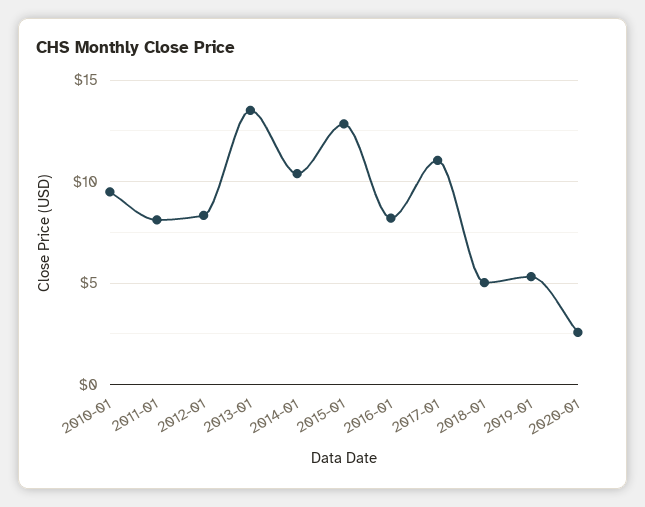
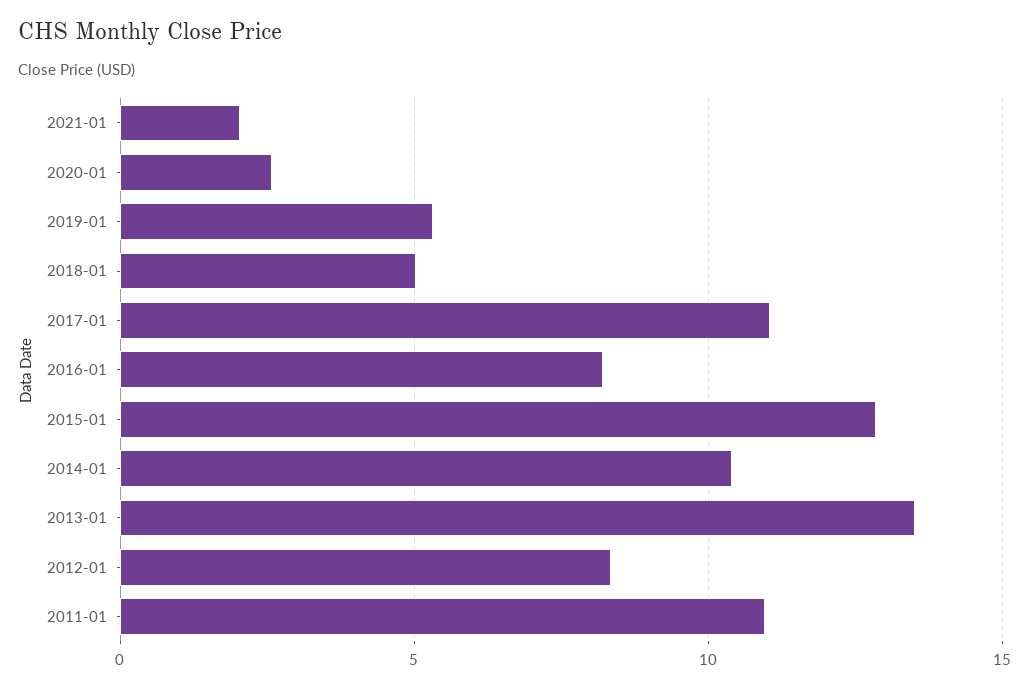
2010-01: 9.5 -> none
2011-01: 8 -> 11
2021-01: none -> 2

